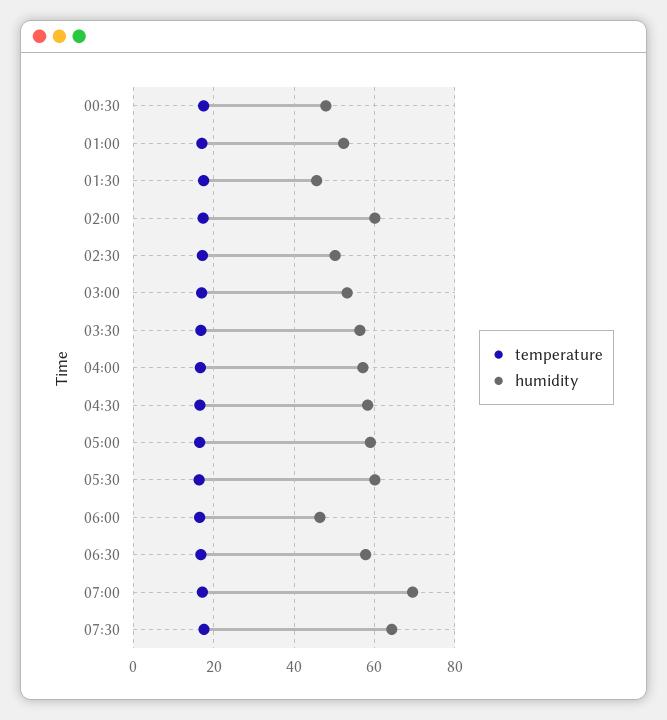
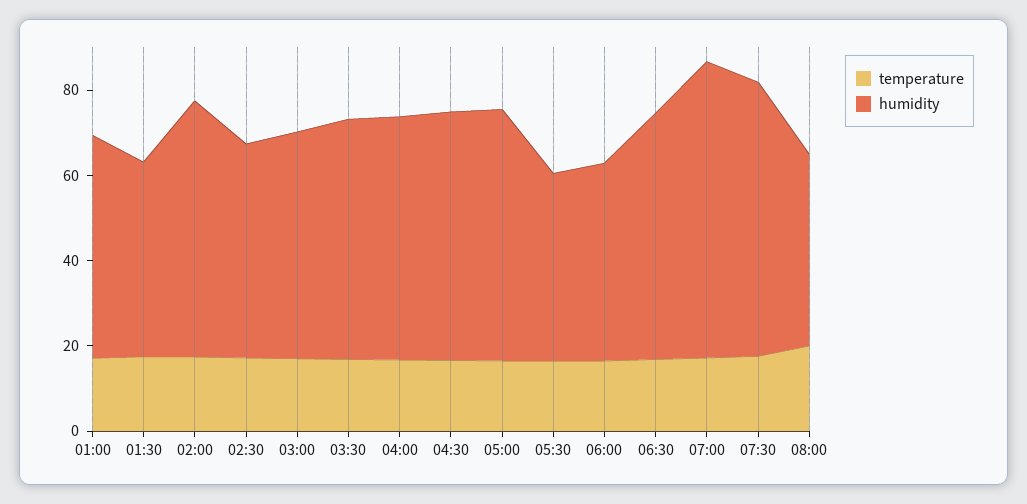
temperature, 00:30: 18 -> none
humidity, 00:30: 48 -> none
humidity, 05:30: 60 -> 45
temperature, 08:00: none -> 20
humidity, 08:00: none -> 45

